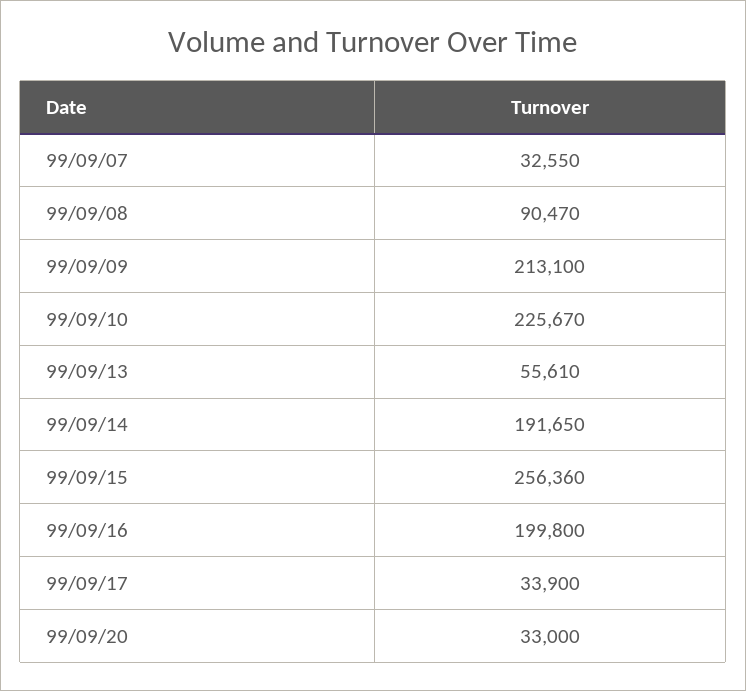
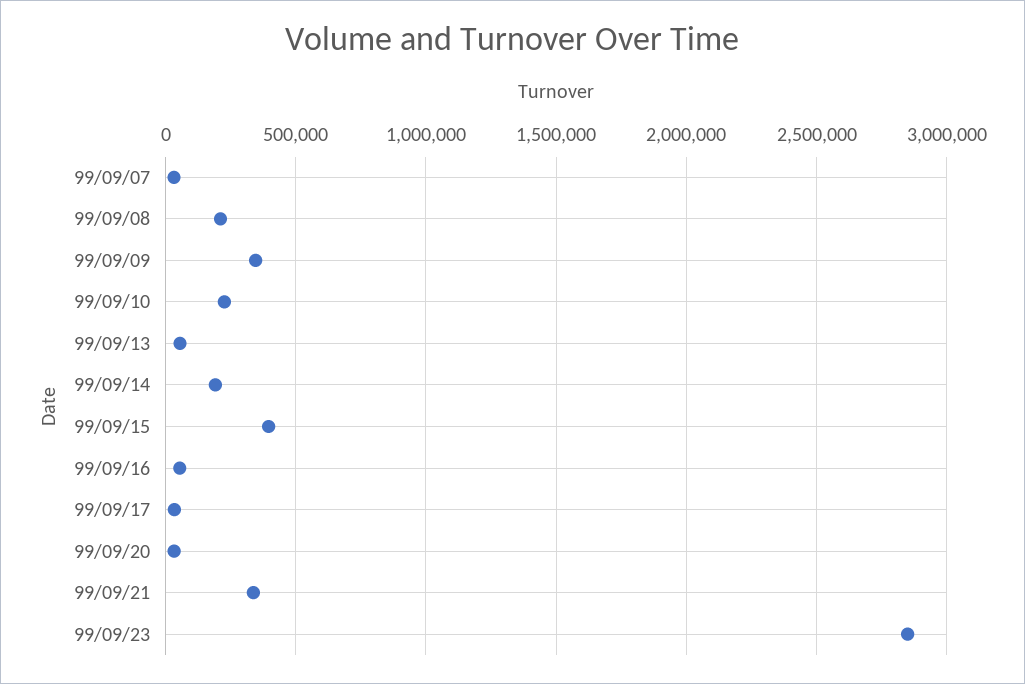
99/09/08: 90470 -> 200000
99/09/09: 213100 -> 350000
99/09/15: 256360 -> 400000
99/09/16: 199800 -> 50000
99/09/21: none -> 350000
99/09/23: none -> 2850000

